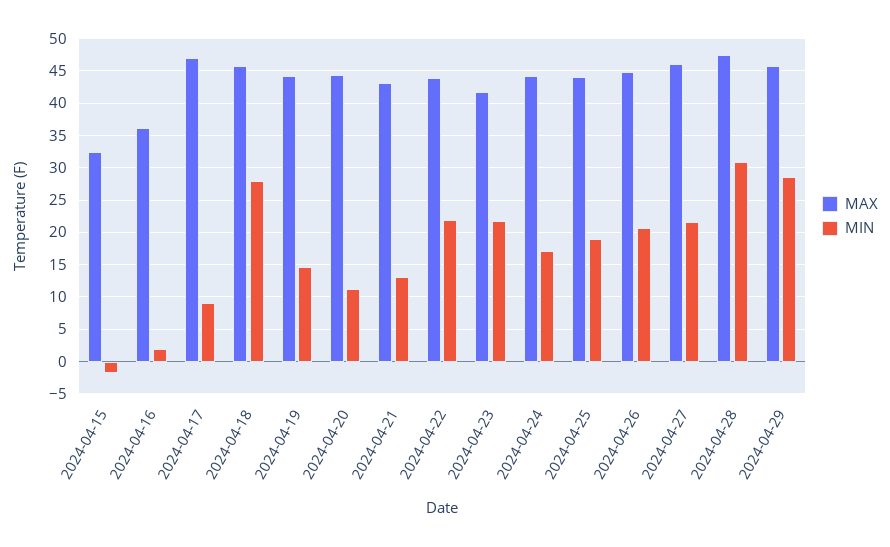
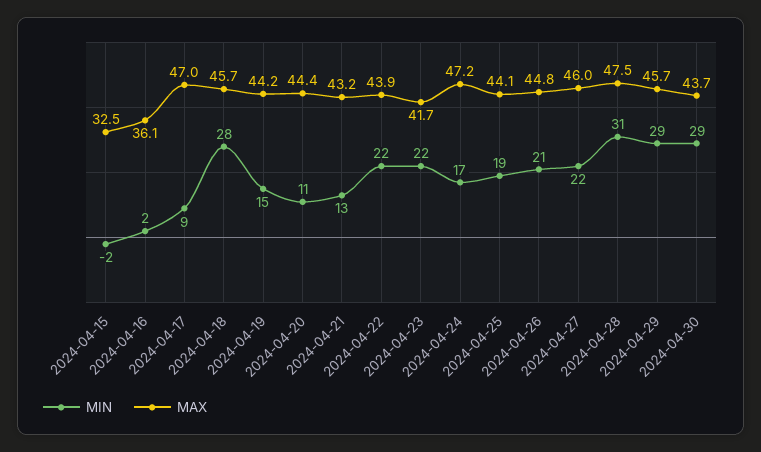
MAX, 2024-04-24: 44 -> 47.2
MIN, 2024-04-30: none -> 29
MAX, 2024-04-30: none -> 43.7

